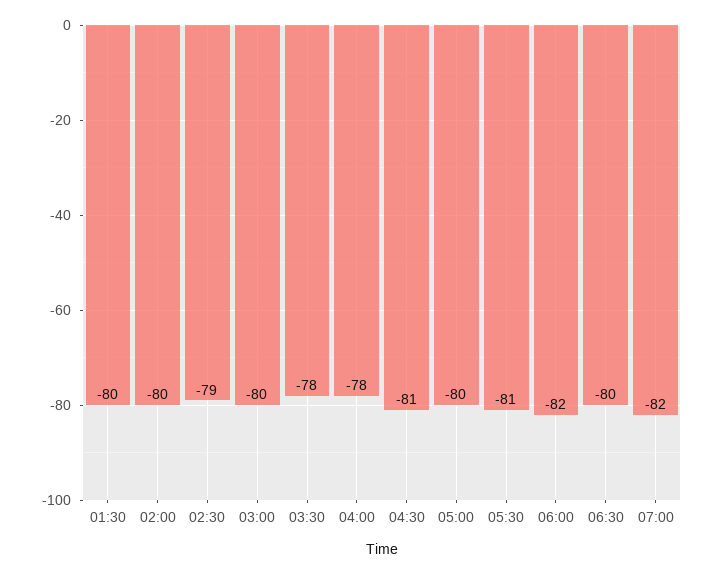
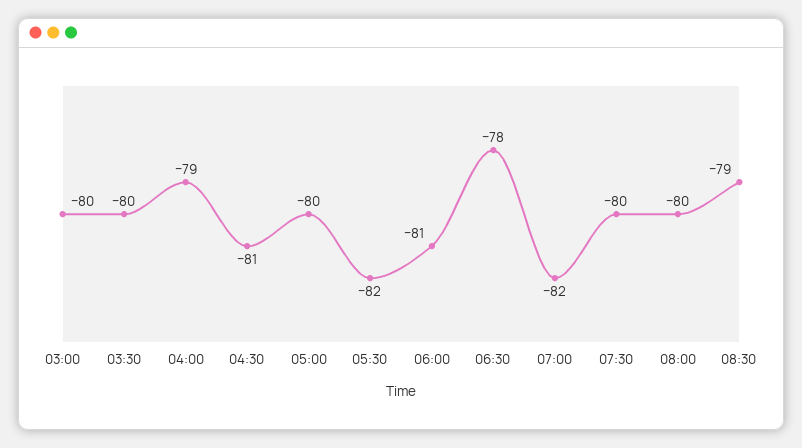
01:30: -80 -> none
02:00: -80 -> none
02:30: -79 -> none
03:30: -78 -> -80
04:00: -78 -> -79
05:30: -81 -> -82
06:00: -82 -> -81
06:30: -80 -> -78
07:30: none -> -80
08:00: none -> -80
08:30: none -> -79

